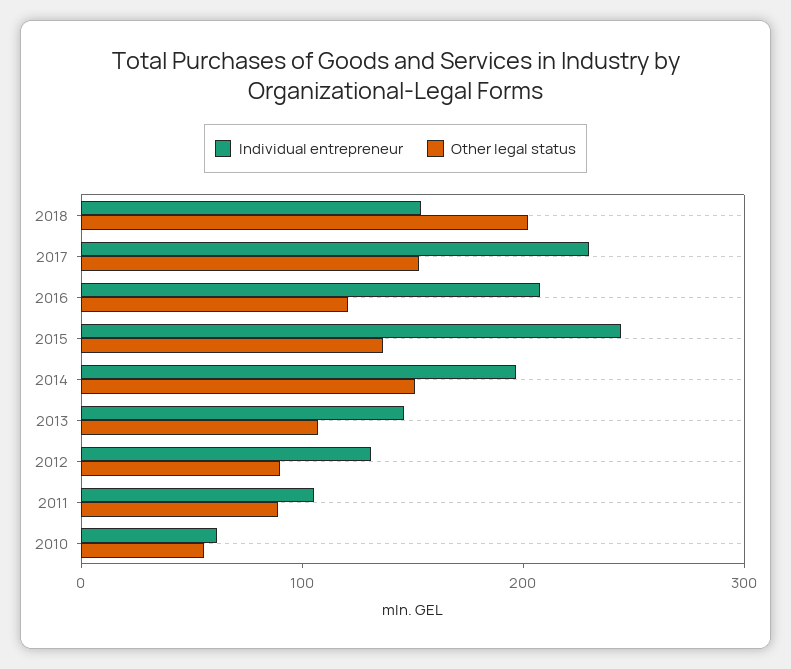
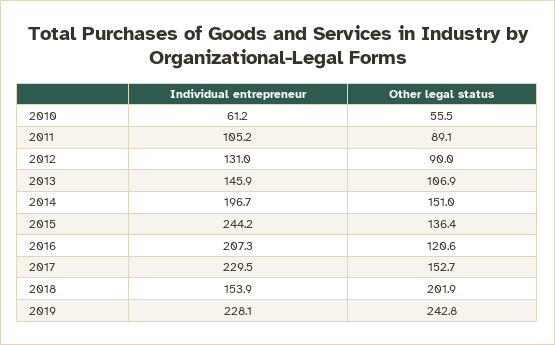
Individual entrepreneur, 2019: none -> 228.1
Other legal status, 2019: none -> 242.8

